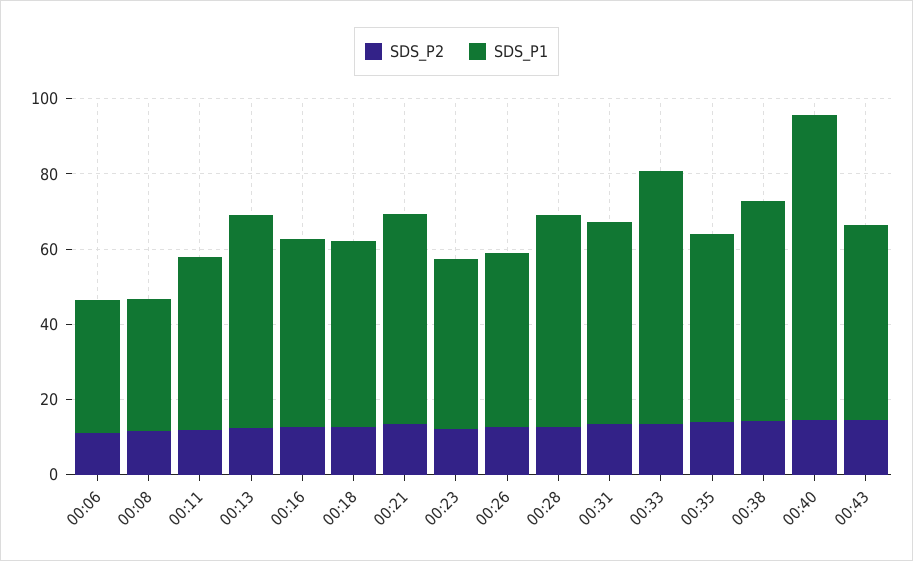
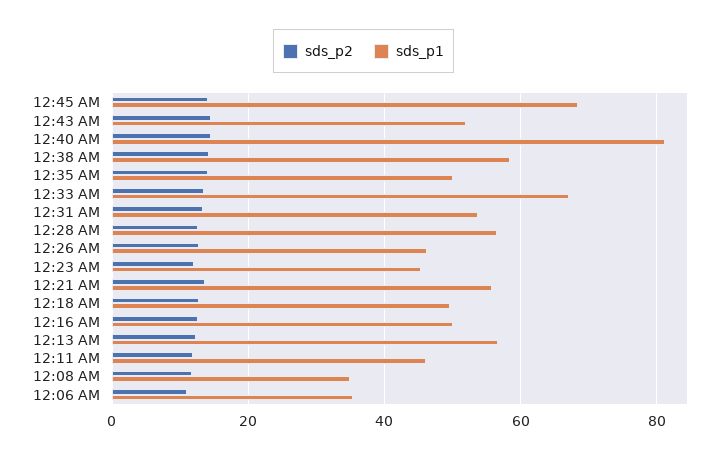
SDS_P2, 12:45 AM: none -> 14
SDS_P1, 12:45 AM: none -> 68

